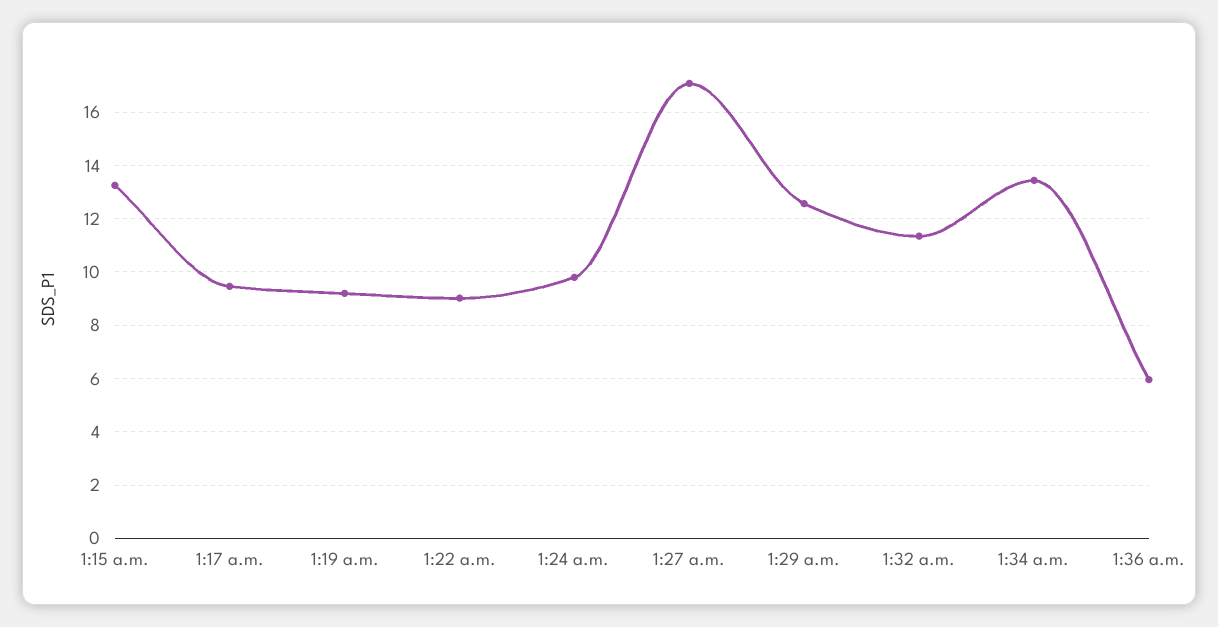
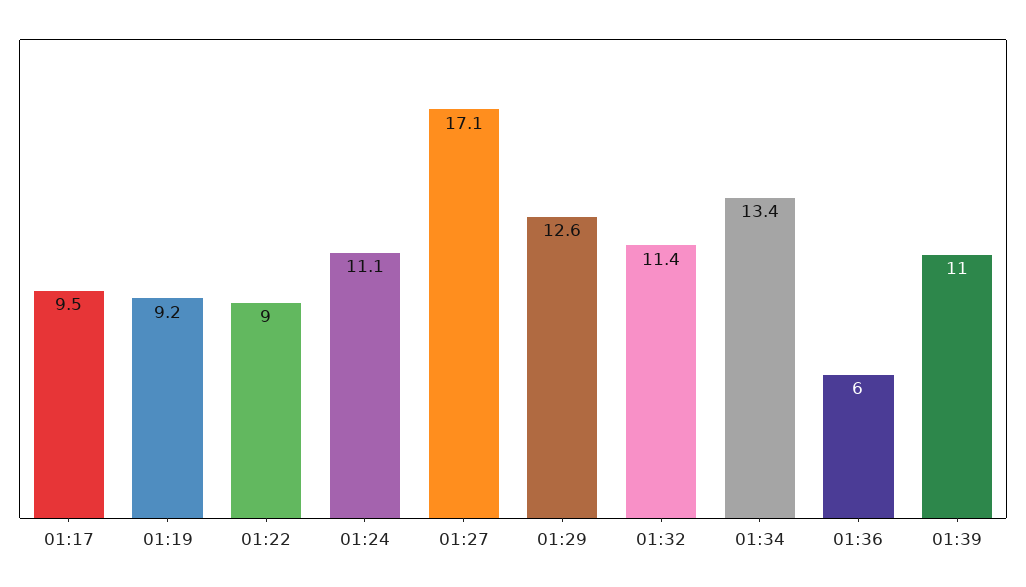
1:15 a.m.: 13.25 -> none
1:24 a.m.: 9.75 -> 11.1
01:39: none -> 11

